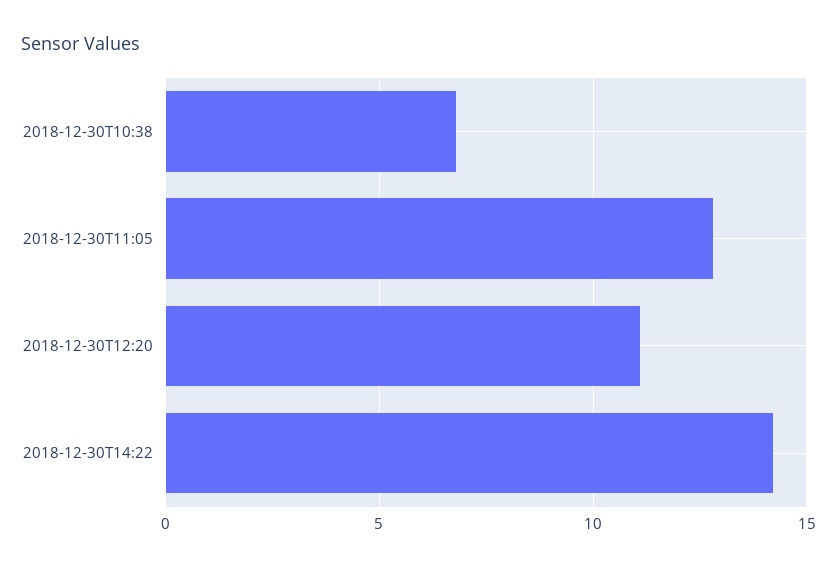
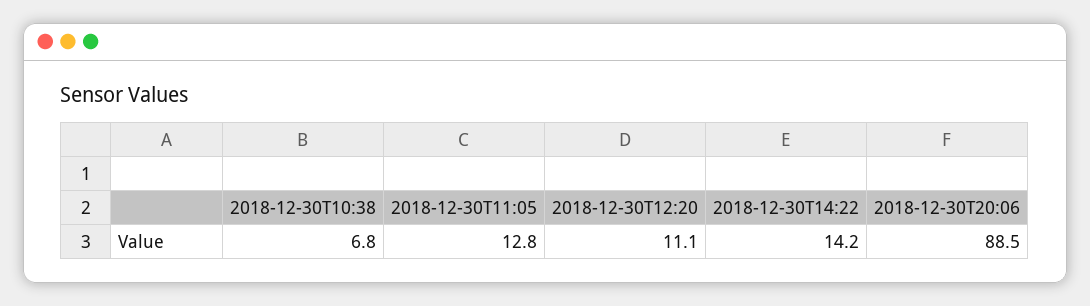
2018-12-30T20:06: none -> 88.5

